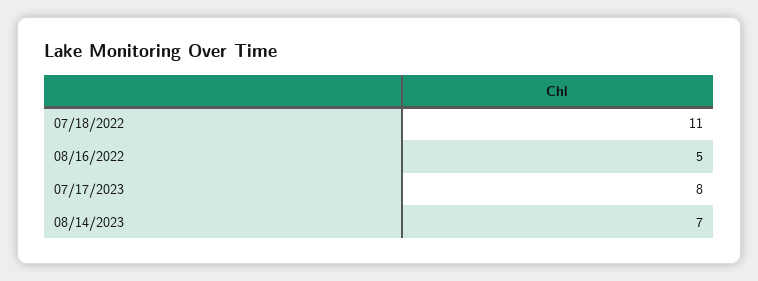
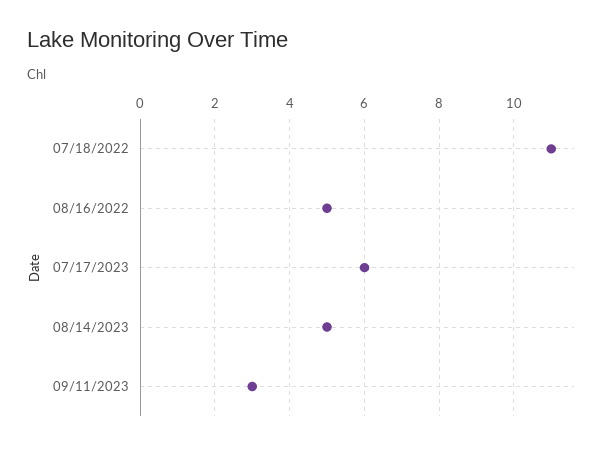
07/17/2023: 8 -> 6
08/14/2023: 7 -> 5
09/11/2023: none -> 3

